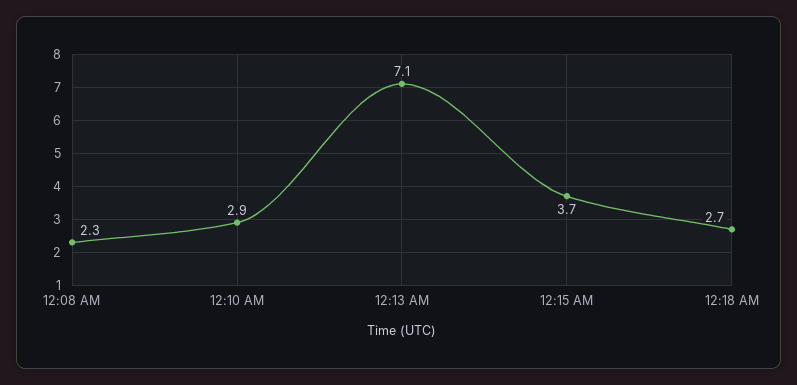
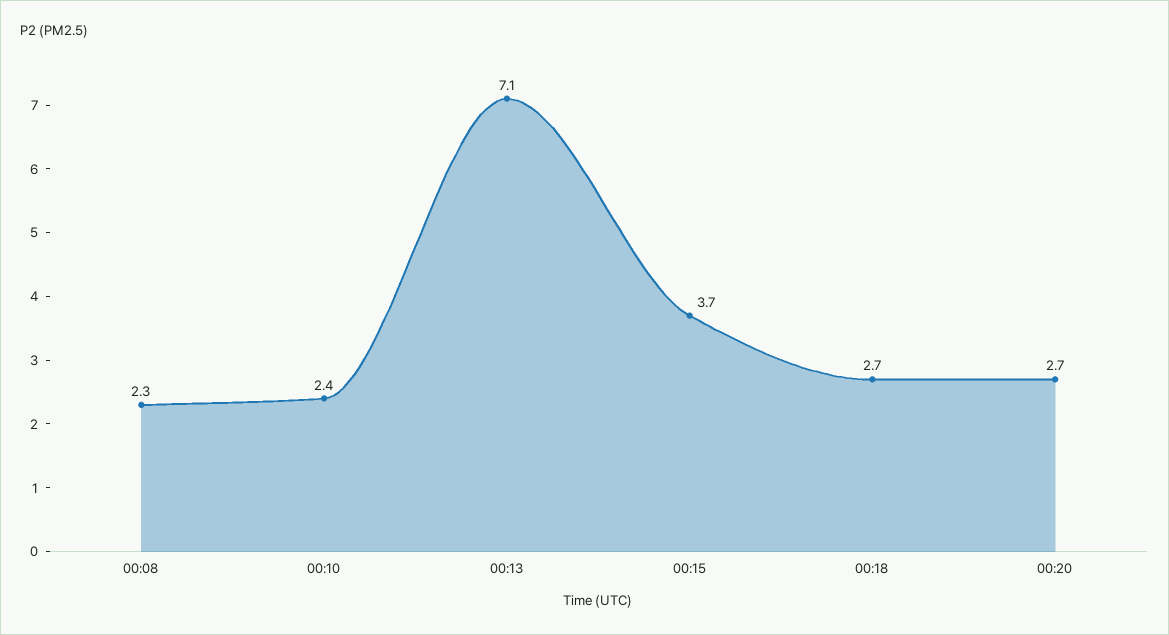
12:10 AM: 2.9 -> 2.4
00:20: none -> 2.7

